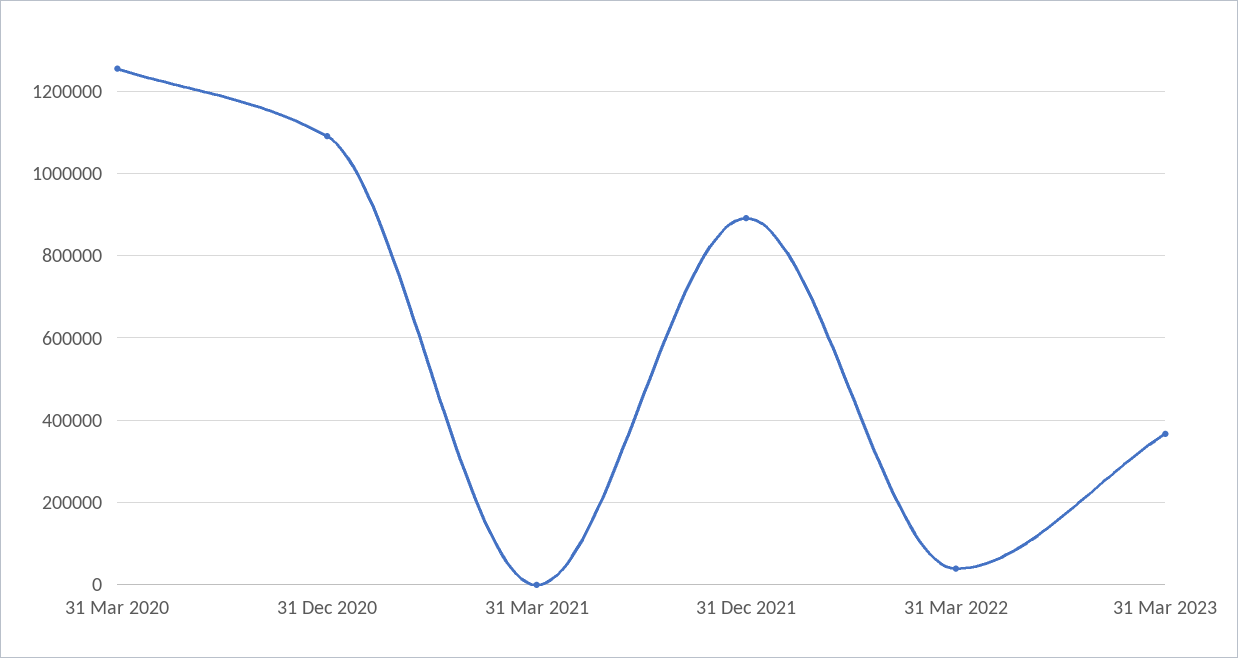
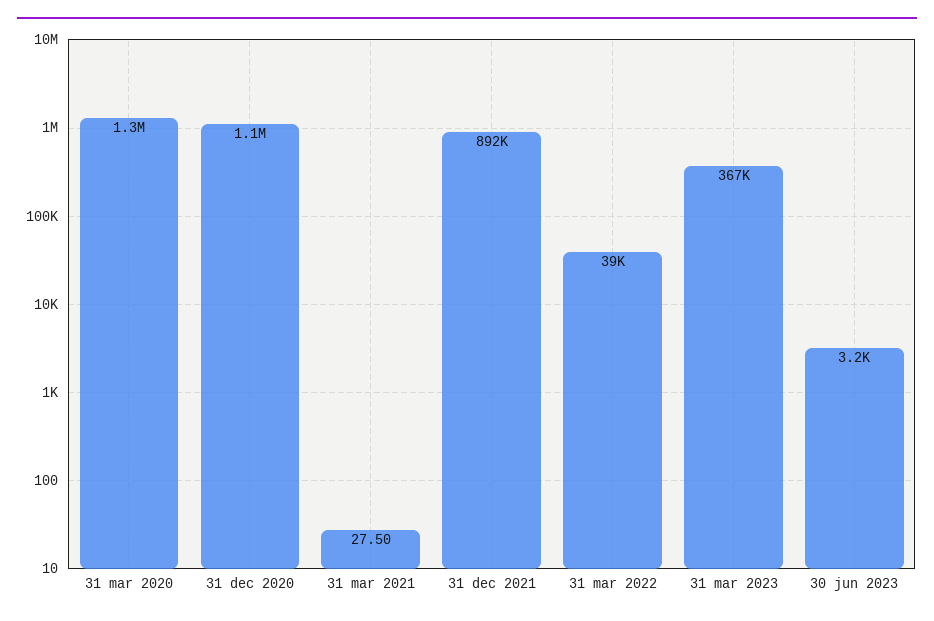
30 jun 2023: none -> 3200

